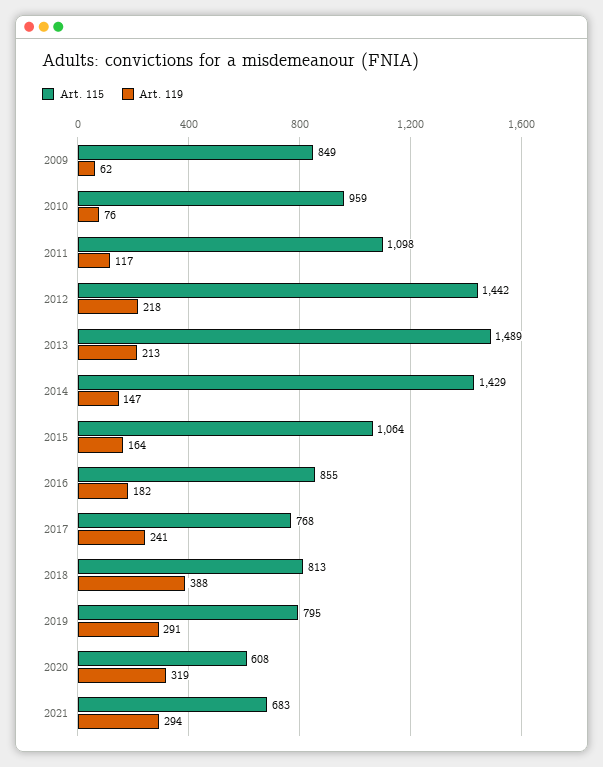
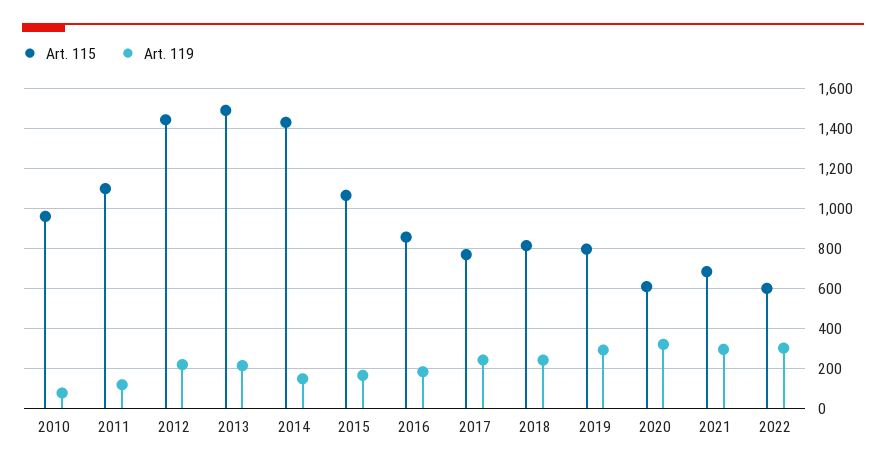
Art. 115, 2009: 849 -> none
Art. 119, 2009: 62 -> none
Art. 119, 2018: 388 -> 250
Art. 115, 2022: none -> 600
Art. 119, 2022: none -> 300

